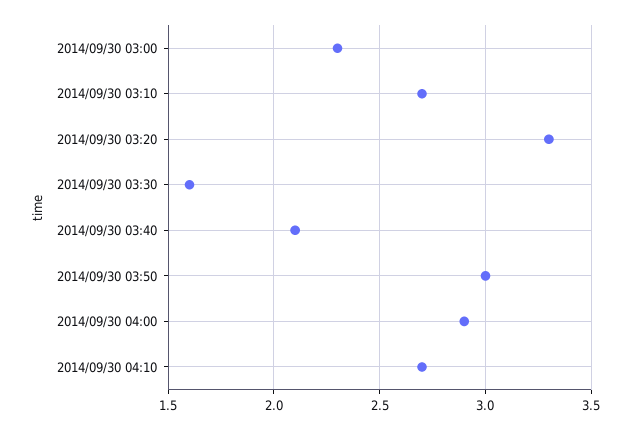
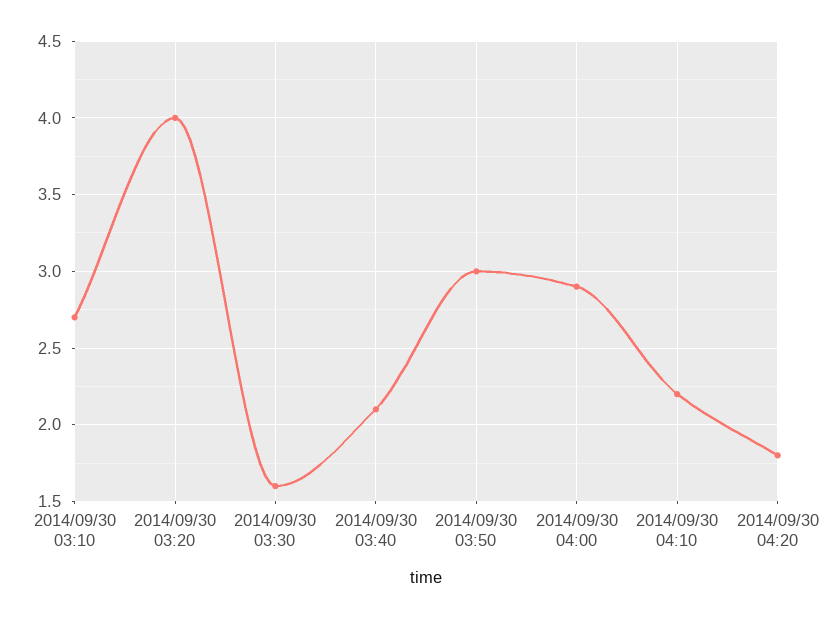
2014/09/30 03:00: 2.3 -> none
2014/09/30 03:20: 3.3 -> 4
2014/09/30 04:10: 2.7 -> 2.2
2014/09/30 04:20: none -> 1.8

